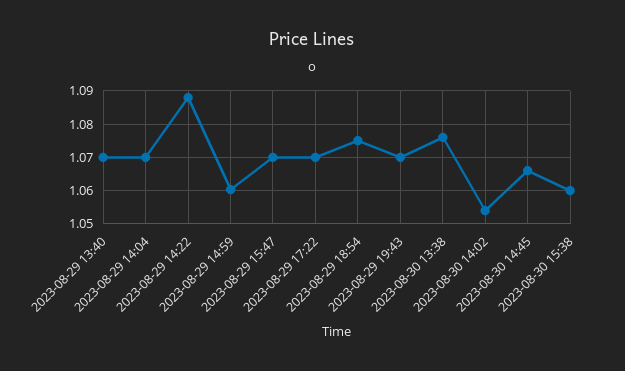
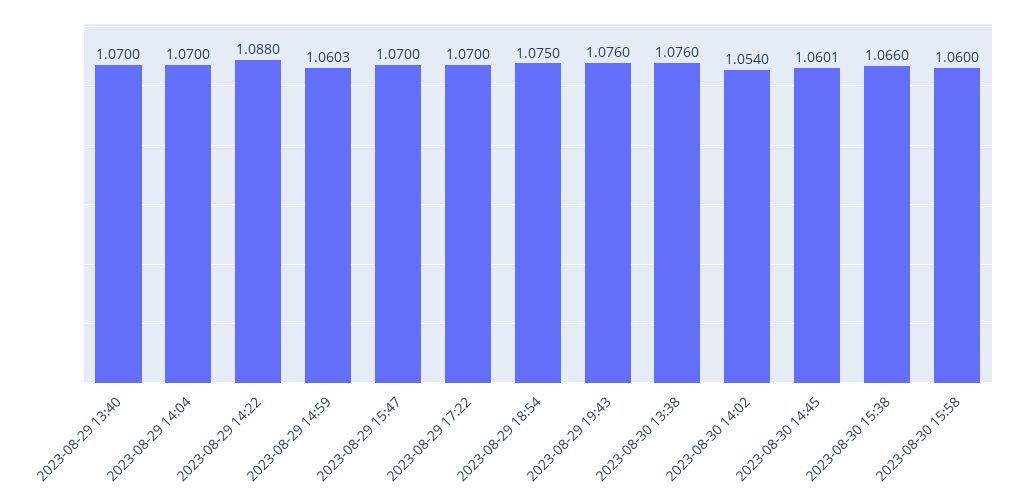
2023-08-29 19:43: 1.07 -> 1.076
2023-08-30 14:45: 1.066 -> 1.0601
2023-08-30 15:38: 1.06 -> 1.066
2023-08-30 15:58: none -> 1.06

